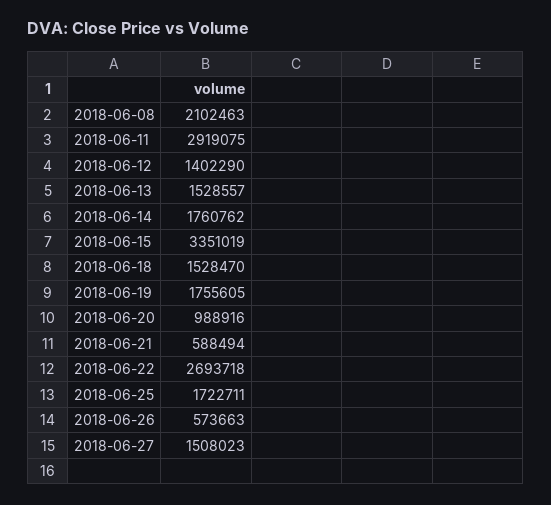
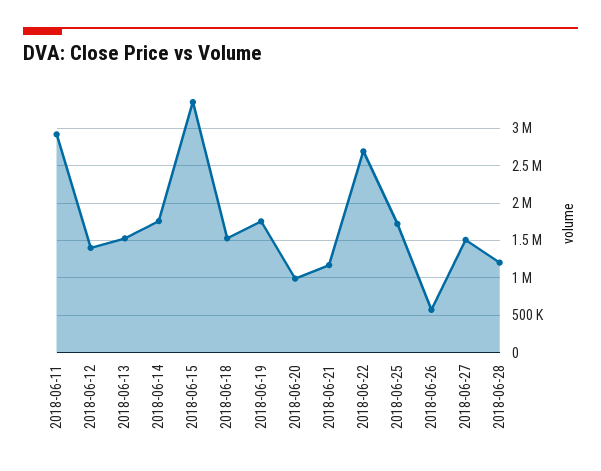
2018-06-08: 2102463 -> none
2018-06-21: 588494 -> 1200000
2018-06-28: none -> 1200000

